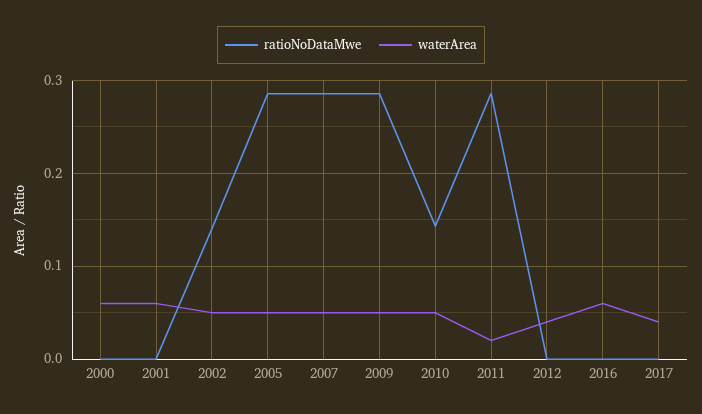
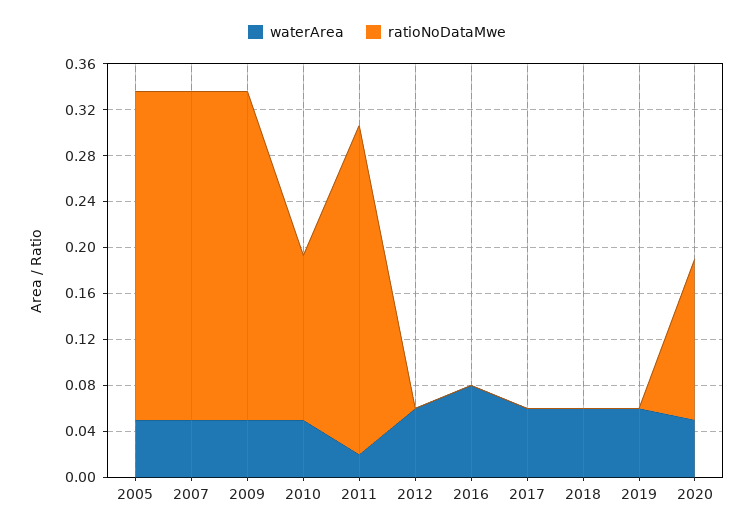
ratioNoDataMwe, 2000: 0 -> none
waterArea, 2000: 0.06 -> none
ratioNoDataMwe, 2001: 0 -> none
waterArea, 2001: 0.06 -> none
ratioNoDataMwe, 2002: 0.14 -> none
waterArea, 2002: 0.05 -> none
waterArea, 2012: 0.04 -> 0.06
waterArea, 2016: 0.06 -> 0.08
waterArea, 2017: 0.04 -> 0.06
waterArea, 2018: none -> 0.06
ratioNoDataMwe, 2018: none -> 0
waterArea, 2019: none -> 0.06
ratioNoDataMwe, 2019: none -> 0
waterArea, 2020: none -> 0.05
ratioNoDataMwe, 2020: none -> 0.14

